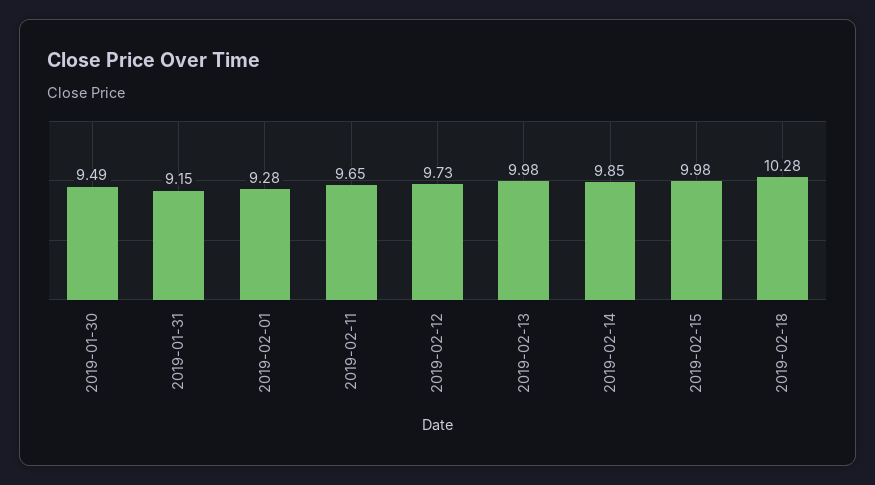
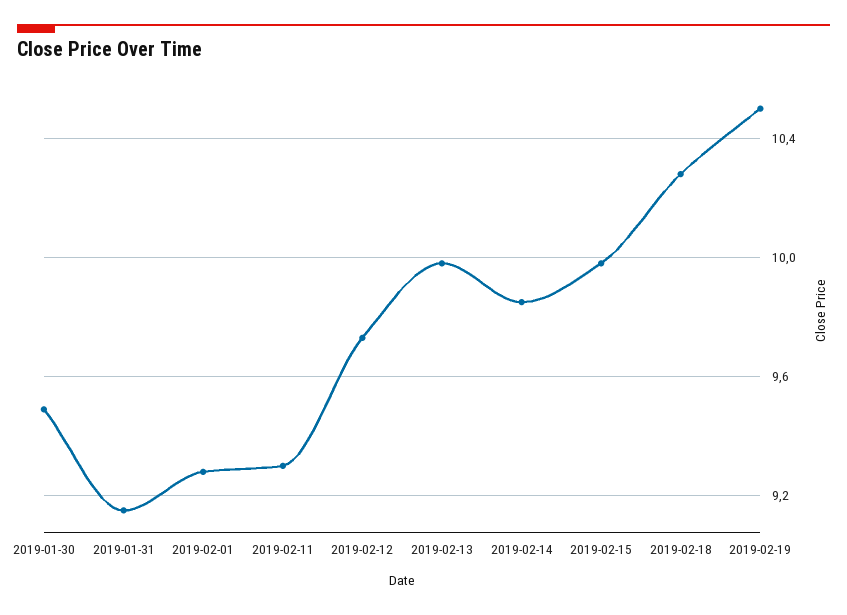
2019-02-11: 9.65 -> 9.3
2019-02-19: none -> 10.5

